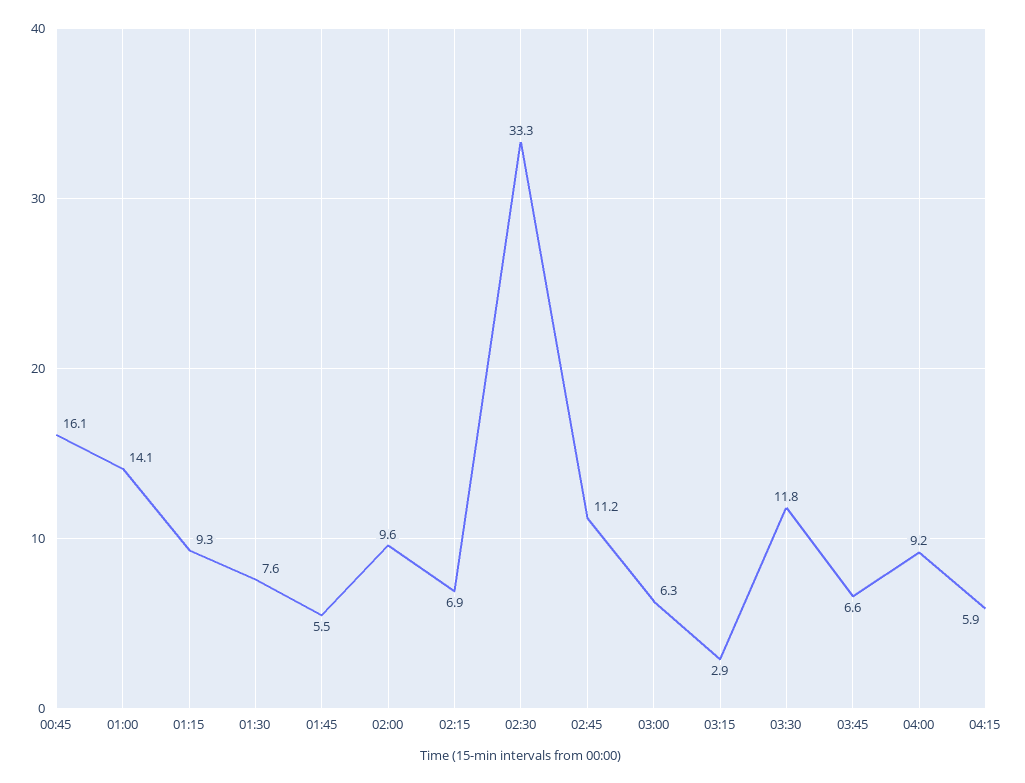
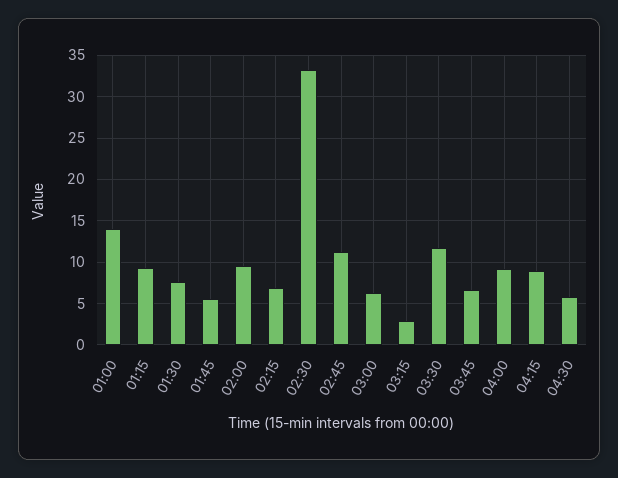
00:45: 16.1 -> none
04:15: 5.9 -> 9
04:30: none -> 6

